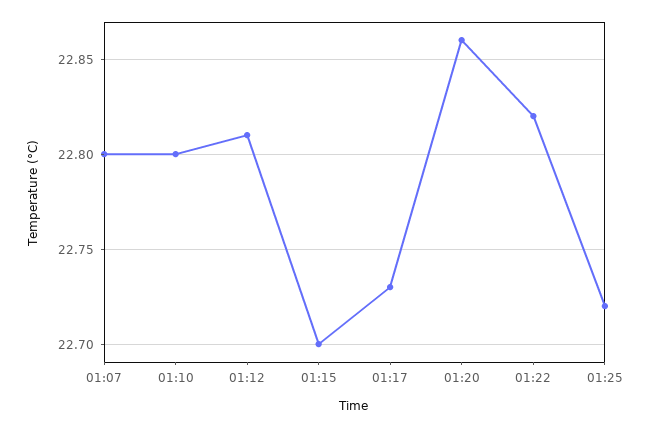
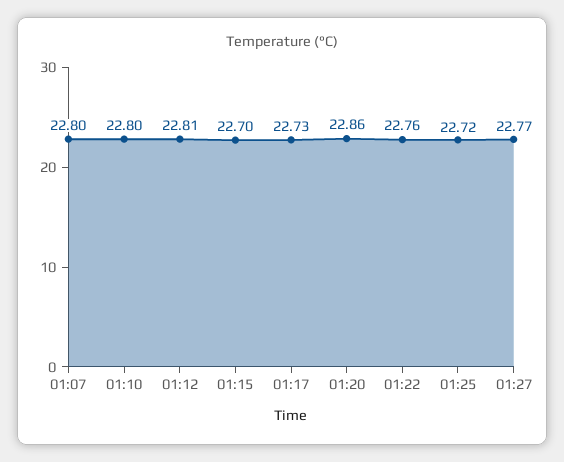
01:22: 22.82 -> 22.76
01:27: none -> 22.77

